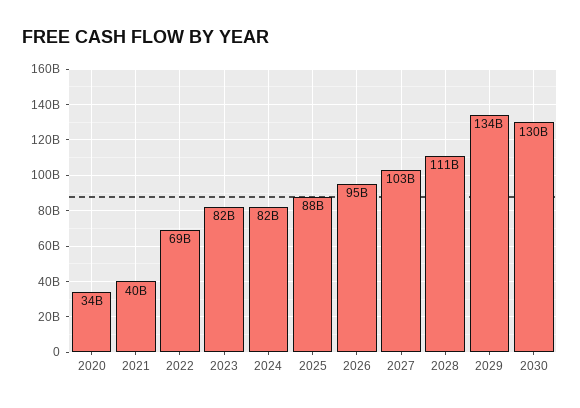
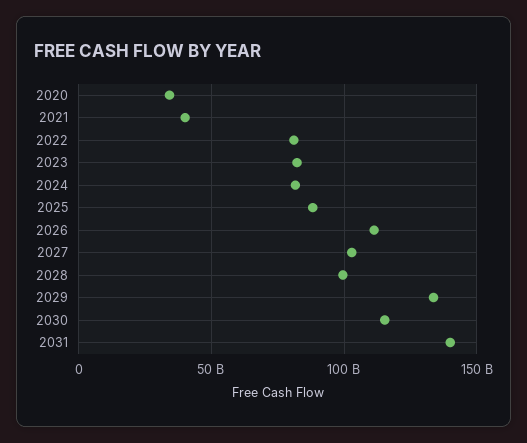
2022: 69000000000 -> 80000000000
2026: 95000000000 -> 110000000000
2028: 111000000000 -> 100000000000
2030: 130000000000 -> 115000000000
2031: none -> 140000000000

